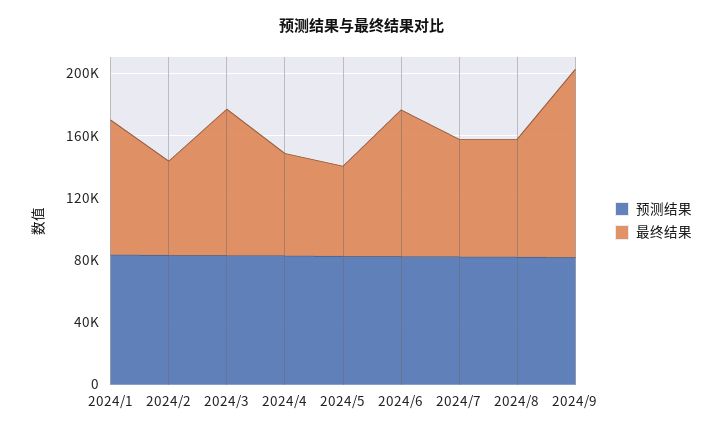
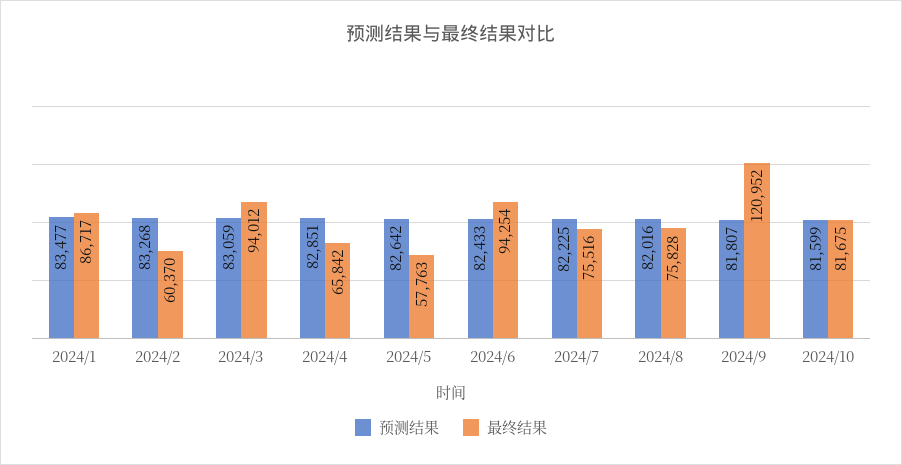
预测结果, 2024/10: none -> 81599
最终结果, 2024/10: none -> 81675

